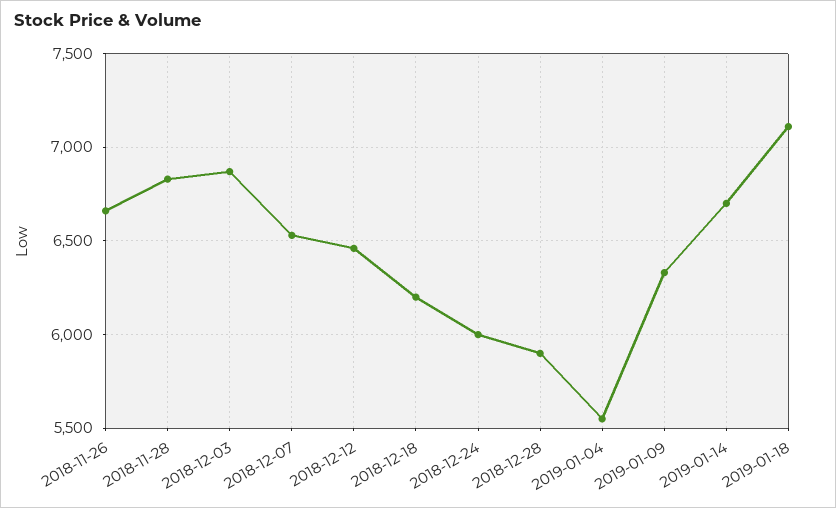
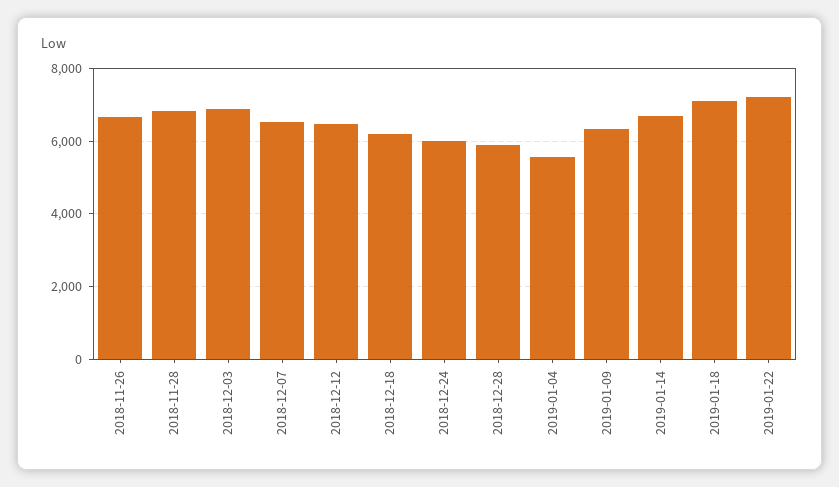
2019-01-22: none -> 7200

